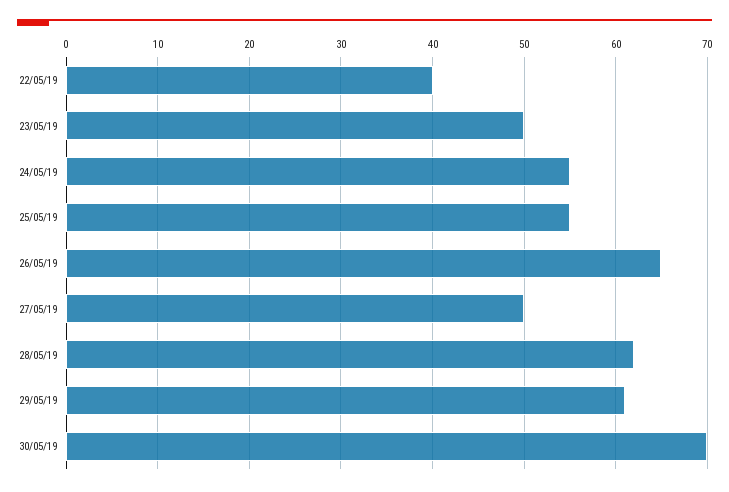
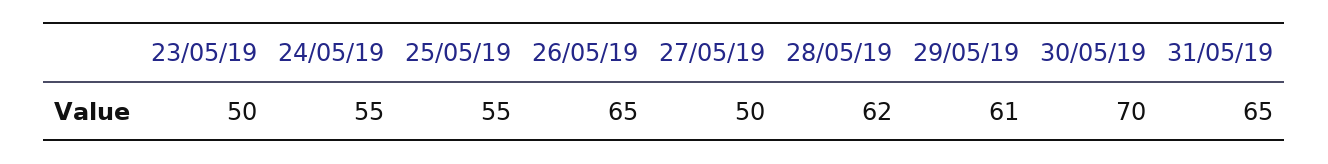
22/05/19: 40 -> none
31/05/19: none -> 65

